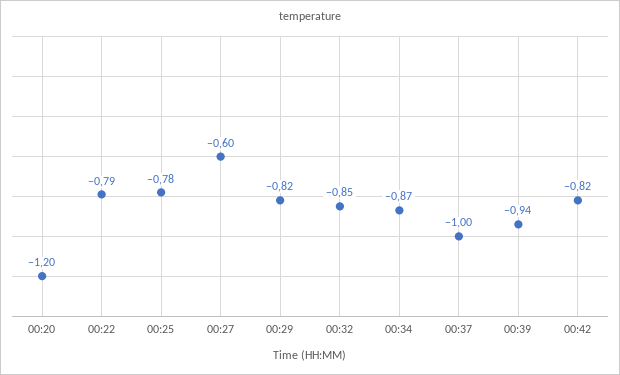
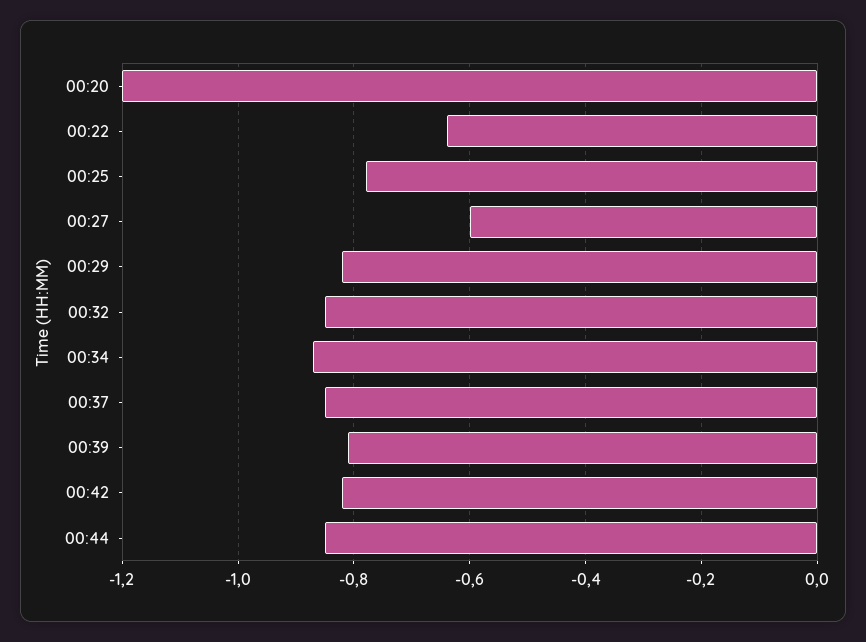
00:22: -0.79 -> -0.65
00:37: -1 -> -0.85
00:39: -0.94 -> -0.8
00:44: none -> -0.85

